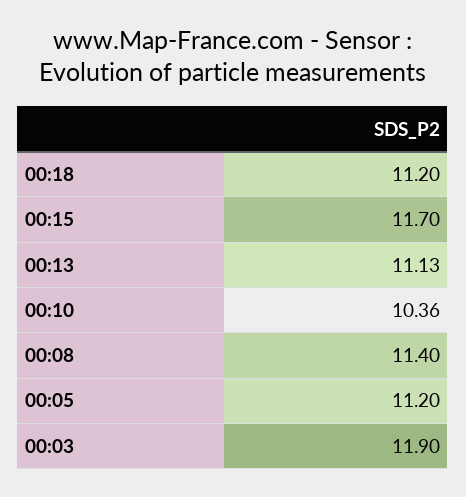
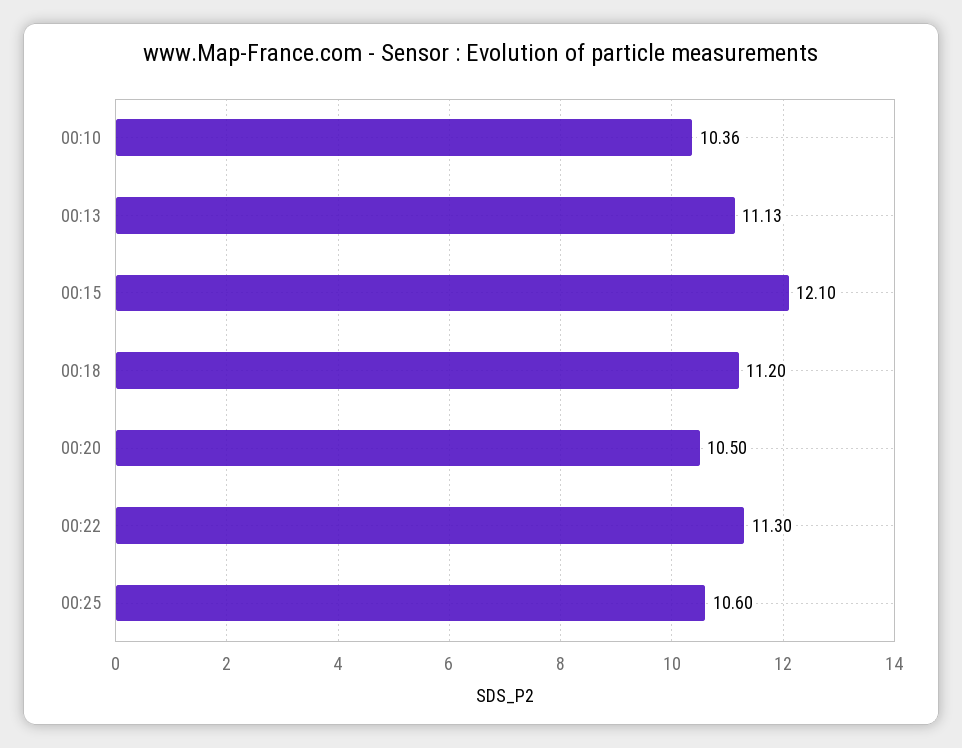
00:15: 11.7 -> 12.1
00:08: 11.4 -> none
00:05: 11.2 -> none
00:03: 11.9 -> none
00:20: none -> 10.5
00:22: none -> 11.3
00:25: none -> 10.6

